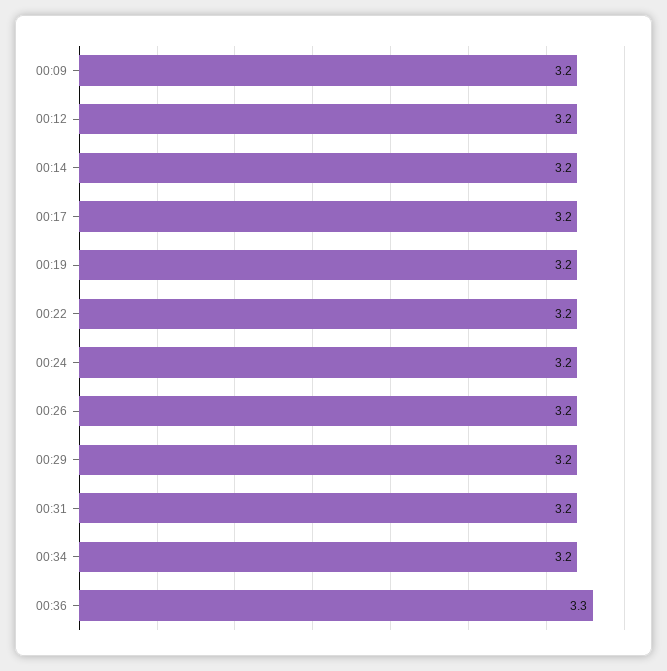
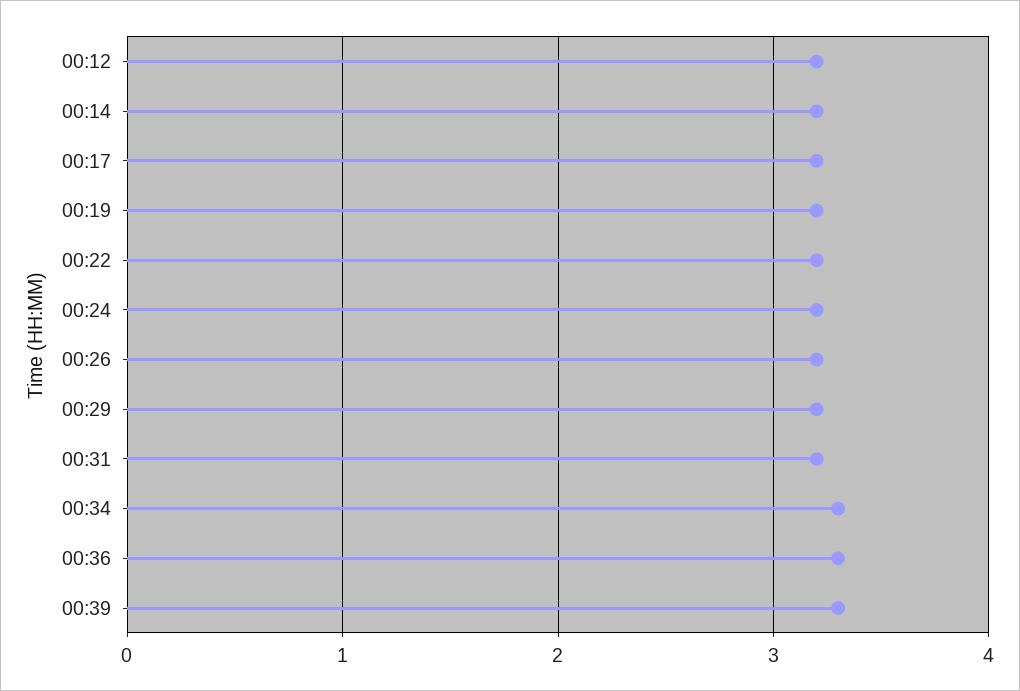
00:09: 3.2 -> none
00:34: 3.2 -> 3.3
00:39: none -> 3.3

